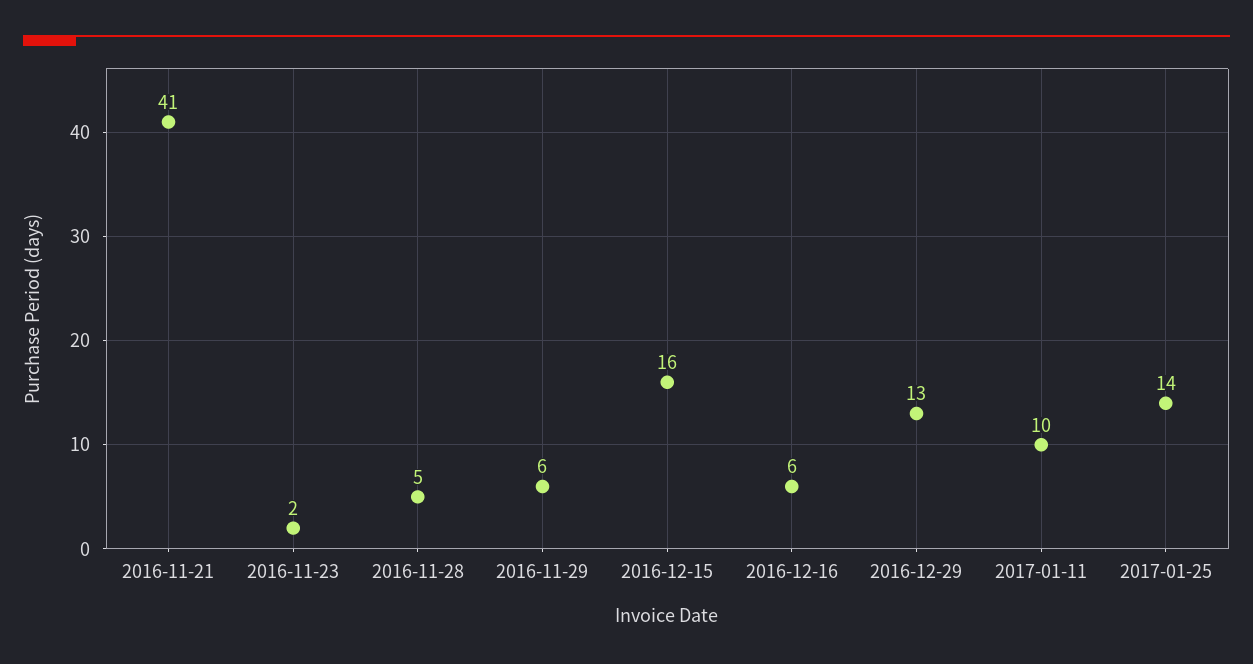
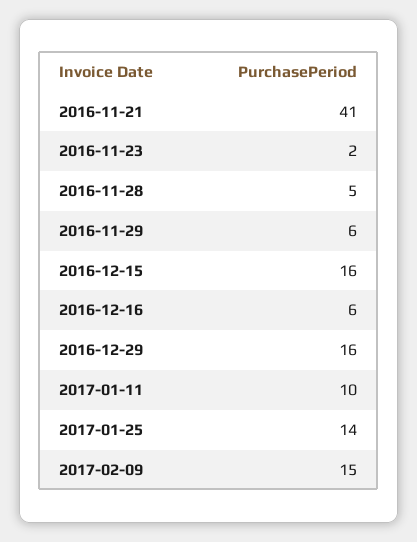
2016-12-29: 13 -> 16
2017-02-09: none -> 15

